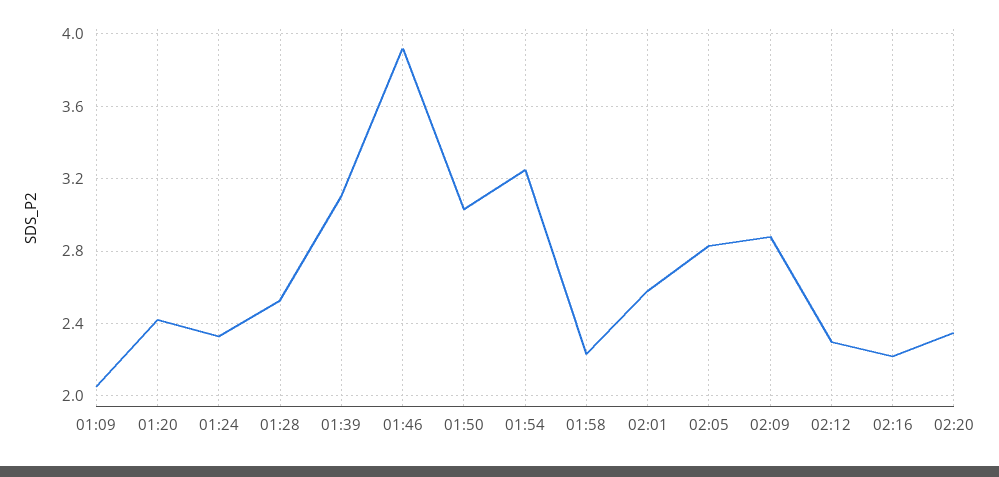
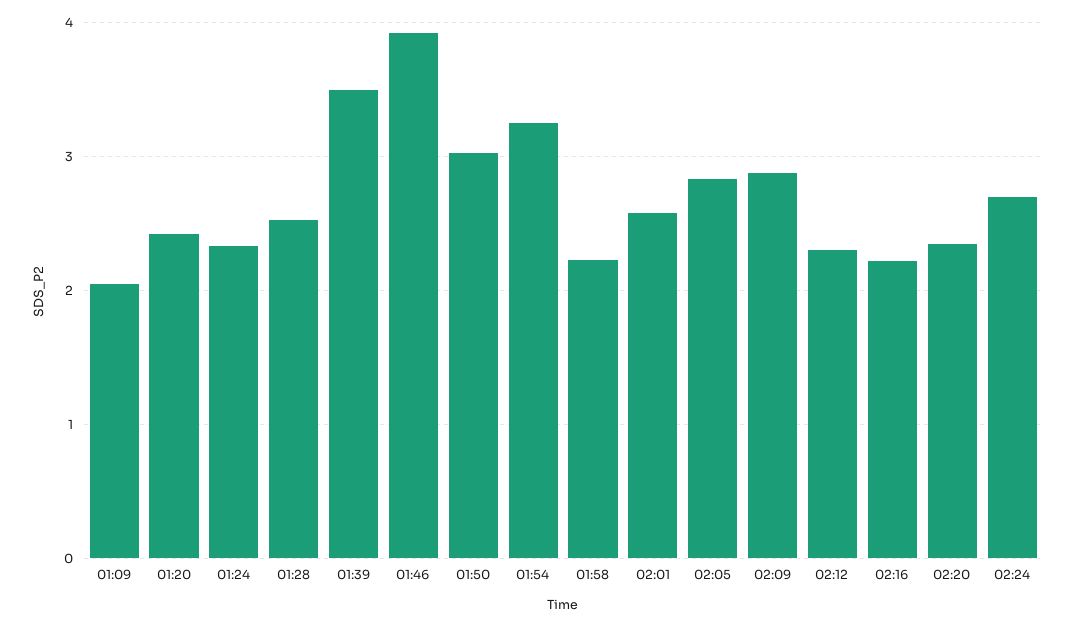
01:39: 3.1 -> 3.5
02:24: none -> 2.7

